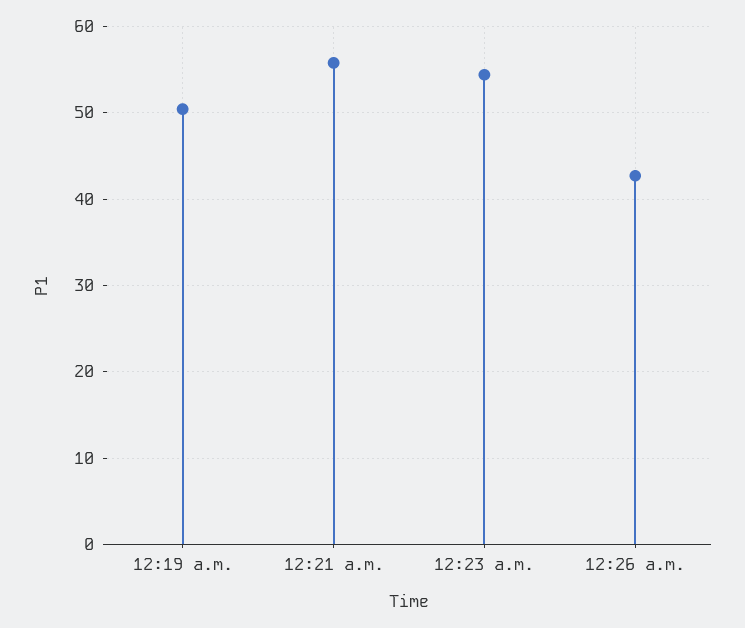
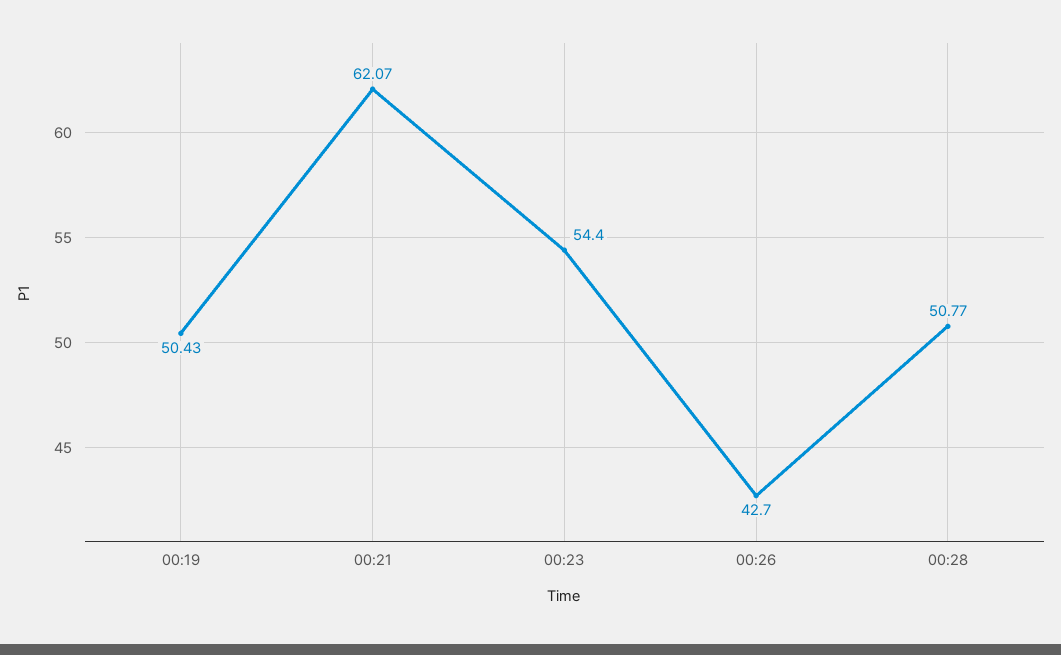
12:21 a.m.: 56 -> 62.07
00:28: none -> 50.77

